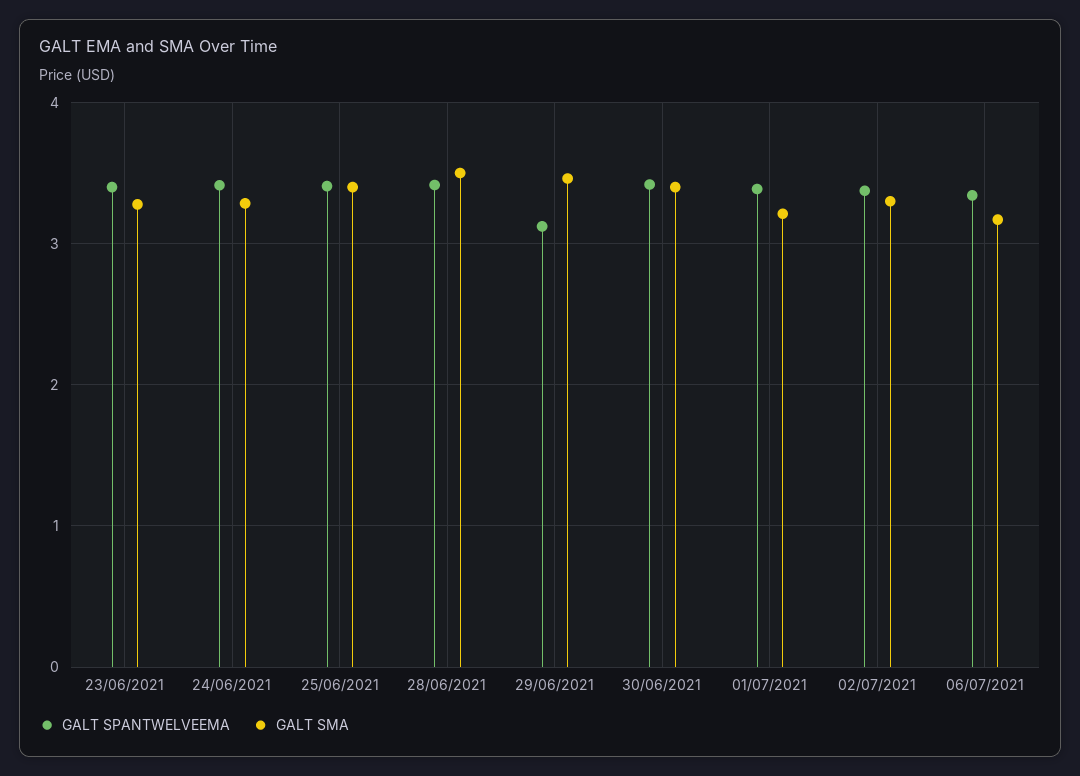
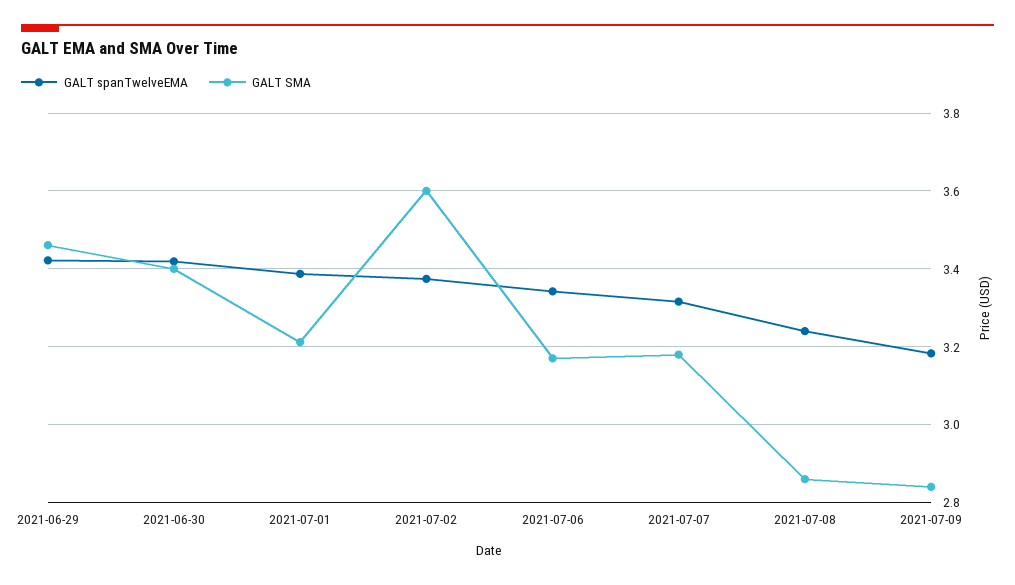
GALT SPANTWELVEEMA, 23/06/2021: 3.4 -> none
GALT SMA, 23/06/2021: 3.3 -> none
GALT SPANTWELVEEMA, 24/06/2021: 3.4 -> none
GALT SMA, 24/06/2021: 3.3 -> none
GALT SPANTWELVEEMA, 25/06/2021: 3.4 -> none
GALT SMA, 25/06/2021: 3.4 -> none
GALT SPANTWELVEEMA, 28/06/2021: 3.4 -> none
GALT SMA, 28/06/2021: 3.5 -> none
GALT SPANTWELVEEMA, 29/06/2021: 3.1 -> 3.42
GALT SMA, 02/07/2021: 3.3 -> 3.6
GALT SPANTWELVEEMA, 2021-07-07: none -> 3.32
GALT SMA, 2021-07-07: none -> 3.18
GALT SPANTWELVEEMA, 2021-07-08: none -> 3.24
GALT SMA, 2021-07-08: none -> 2.86
GALT SPANTWELVEEMA, 2021-07-09: none -> 3.18
GALT SMA, 2021-07-09: none -> 2.84

